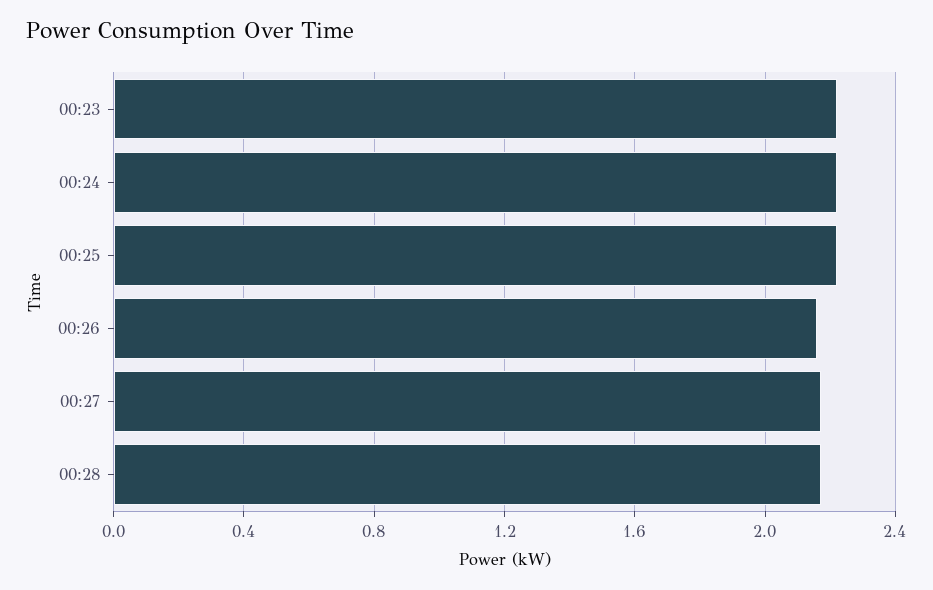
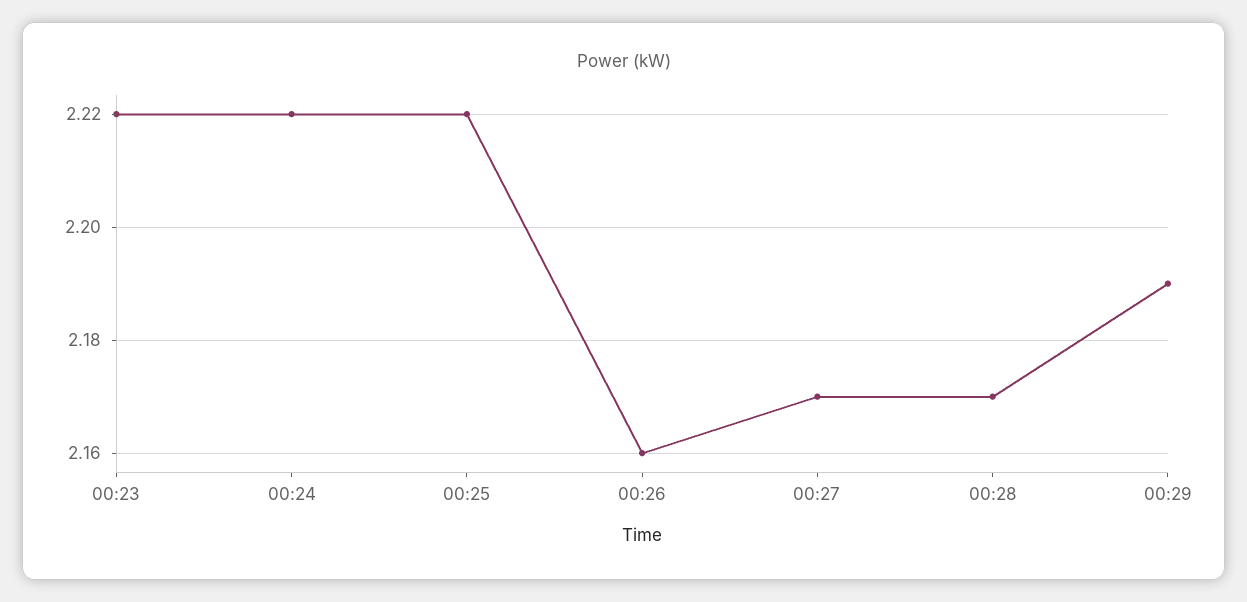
00:29: none -> 2.19

